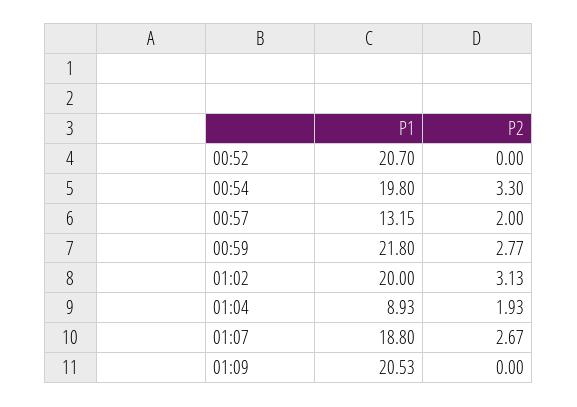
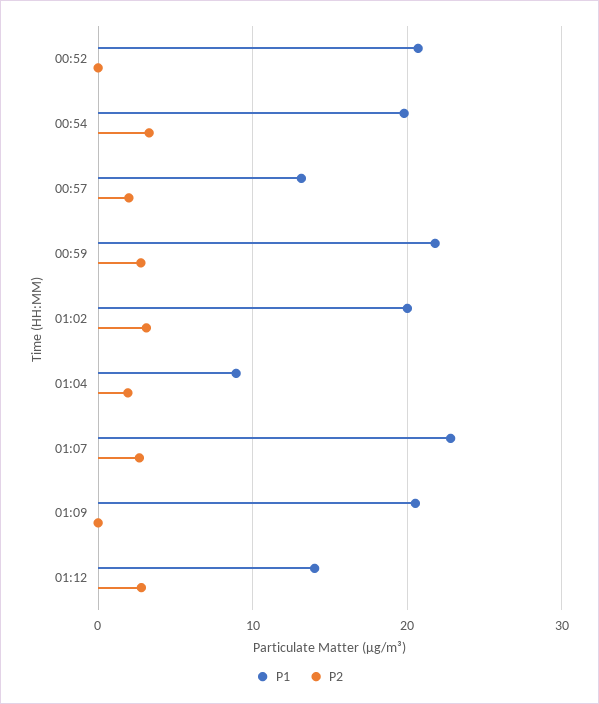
P1, 01:07: 18.8 -> 23
P1, 01:12: none -> 14
P2, 01:12: none -> 3

